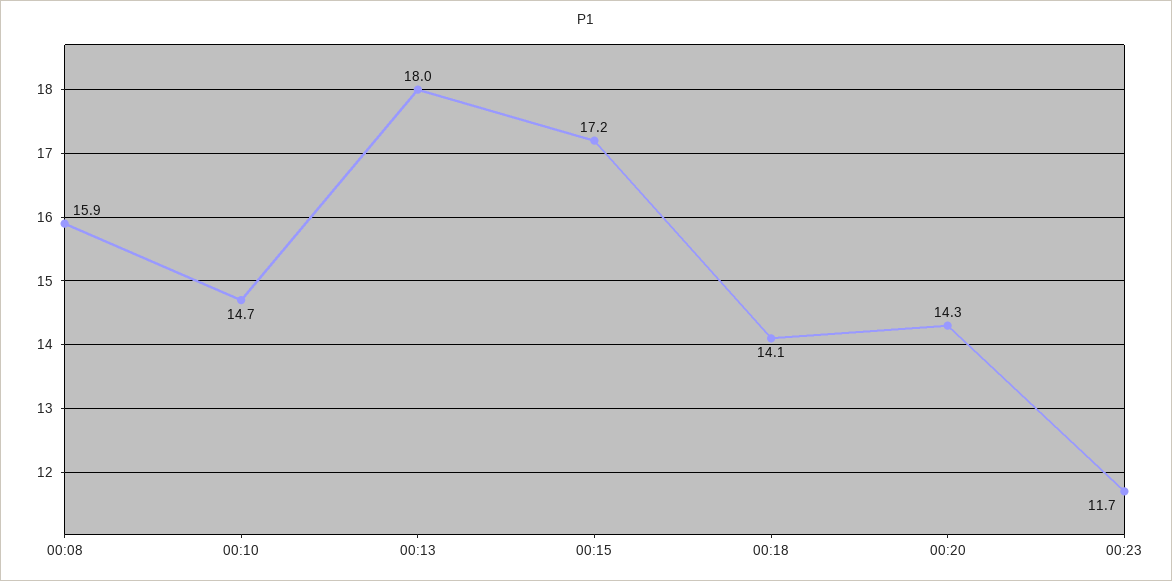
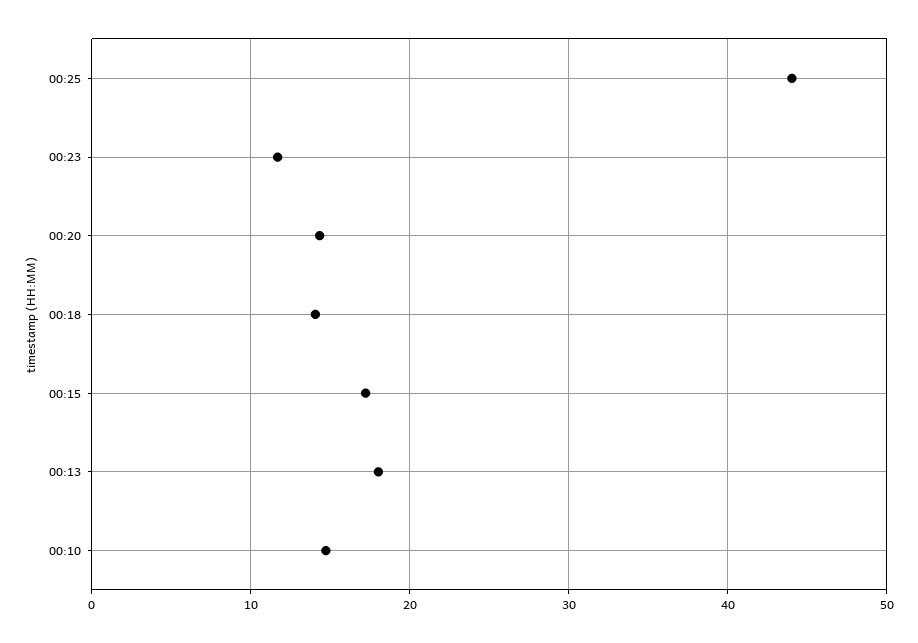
00:08: 15.9 -> none
00:25: none -> 44

